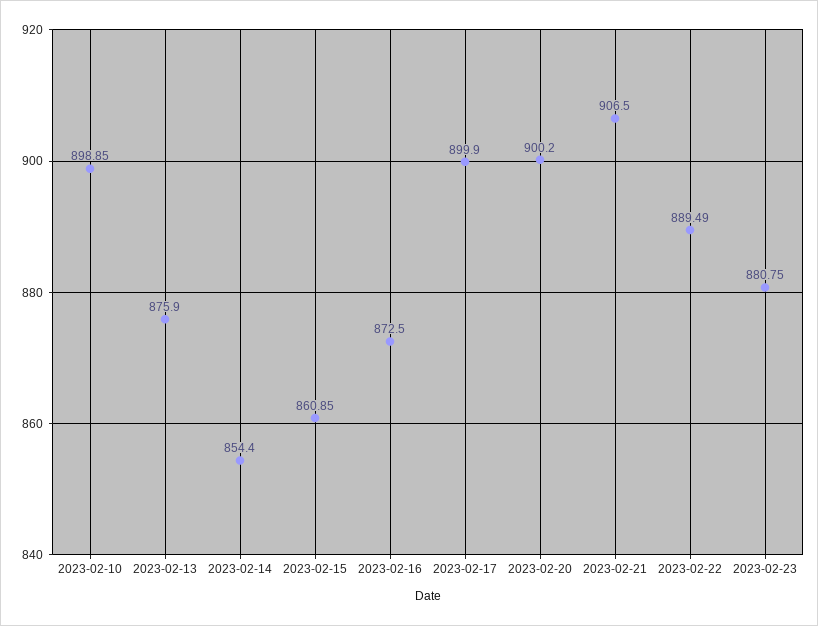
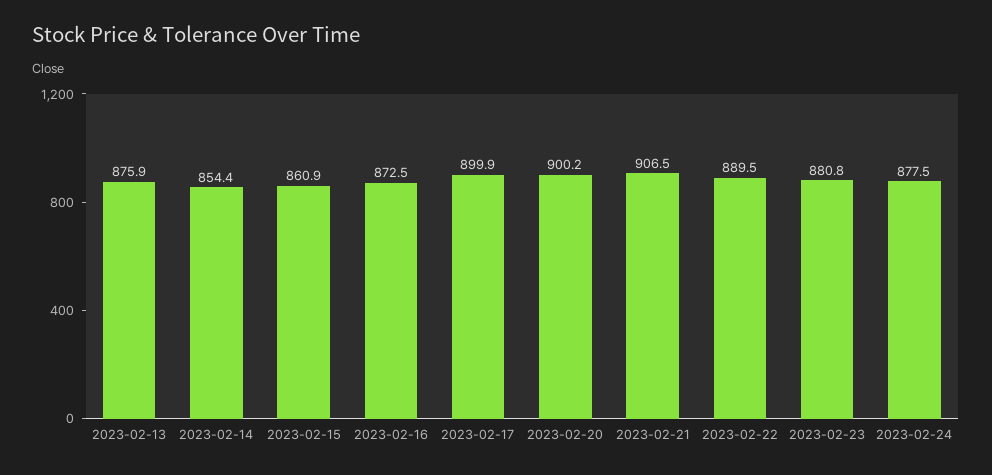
2023-02-10: 898.85 -> none
2023-02-24: none -> 877.5

